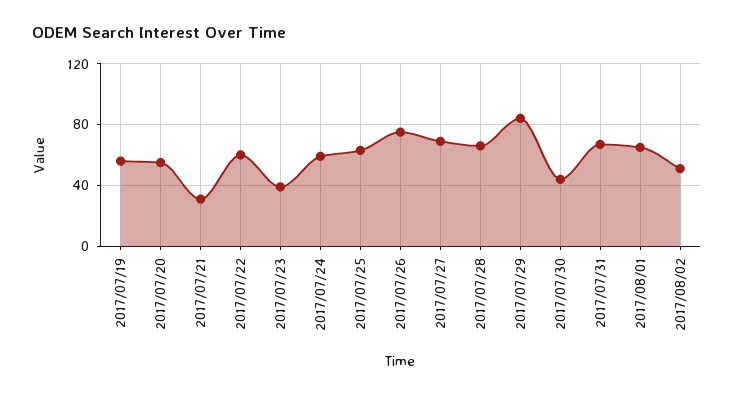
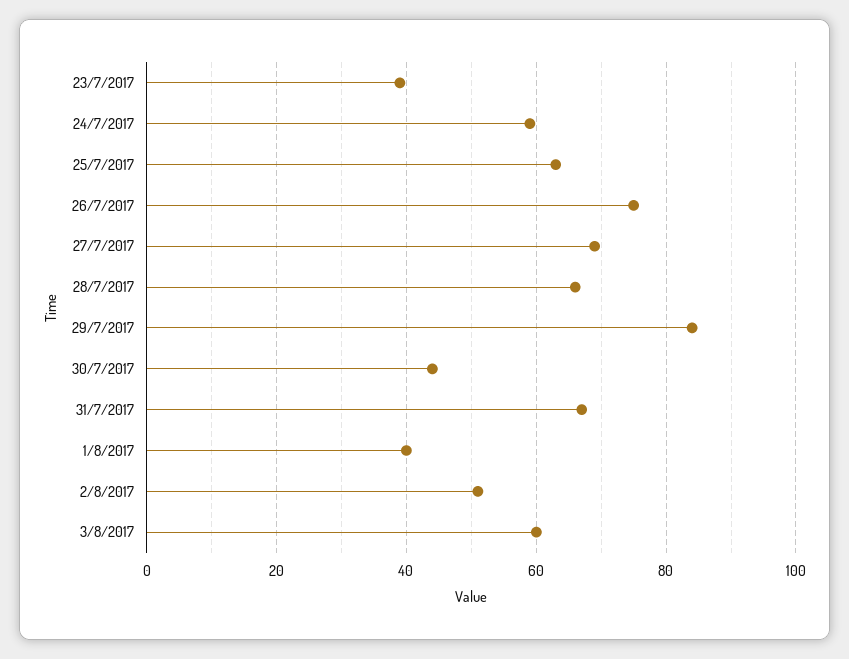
2017/07/19: 55 -> none
2017/07/20: 55 -> none
2017/07/21: 30 -> none
2017/07/22: 60 -> none
2017/08/01: 65 -> 40
3/8/2017: none -> 60

